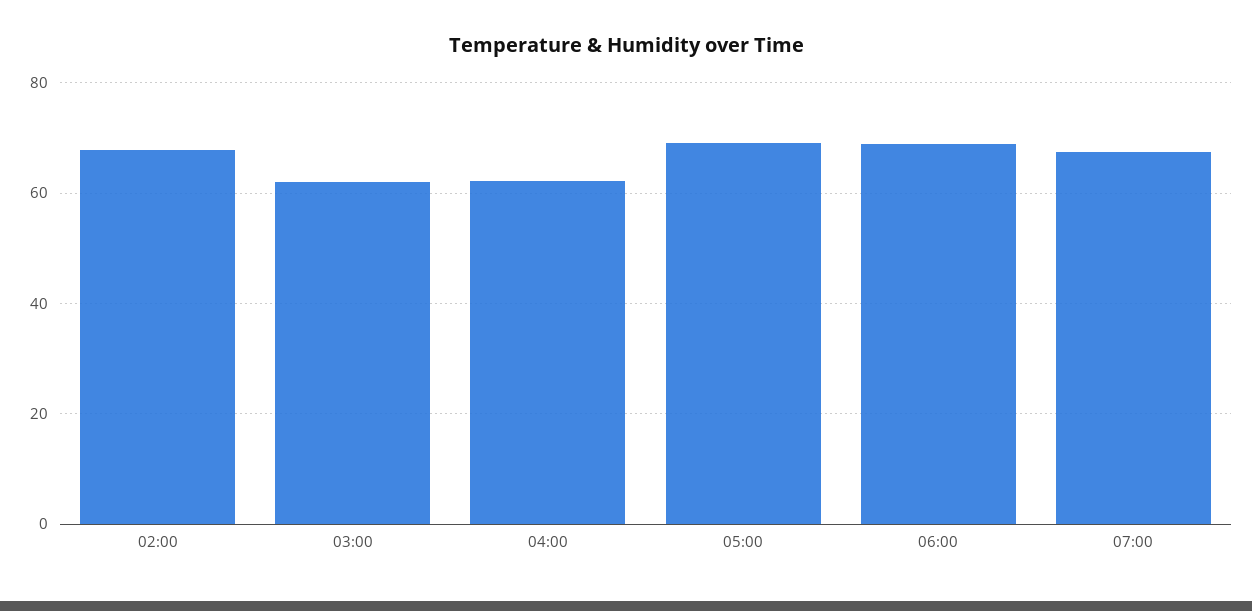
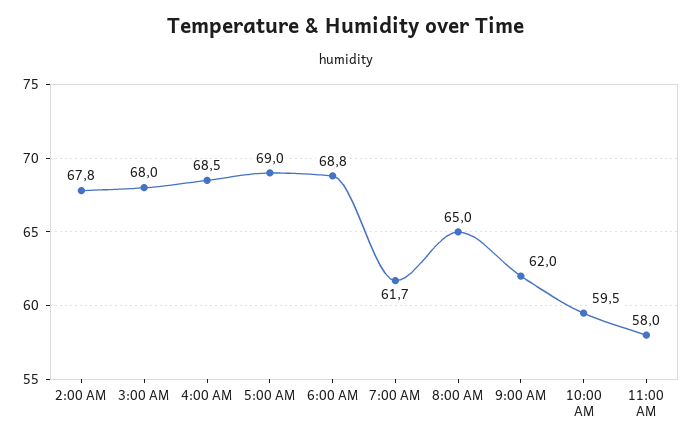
03:00: 62 -> 68
04:00: 62 -> 68.5
07:00: 68 -> 61.7
8:00 AM: none -> 65
9:00 AM: none -> 62
10:00 AM: none -> 59.5
11:00 AM: none -> 58

